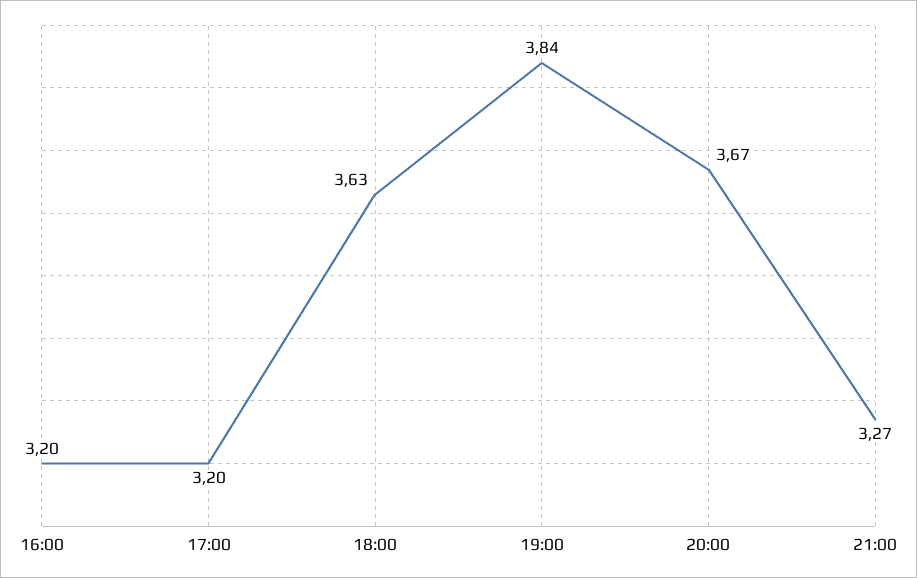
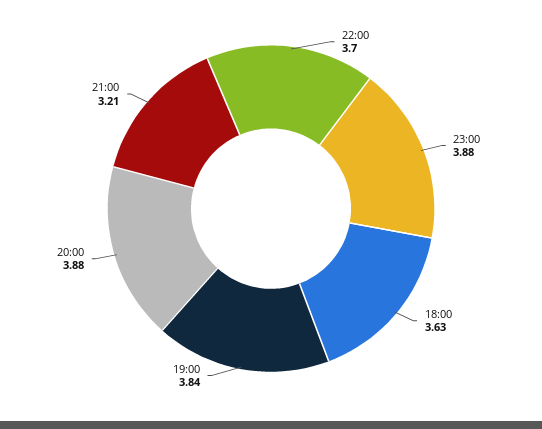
16:00: 3.2 -> none
17:00: 3.2 -> none
20:00: 3.67 -> 3.88
21:00: 3.27 -> 3.21
22:00: none -> 3.7
23:00: none -> 3.88

